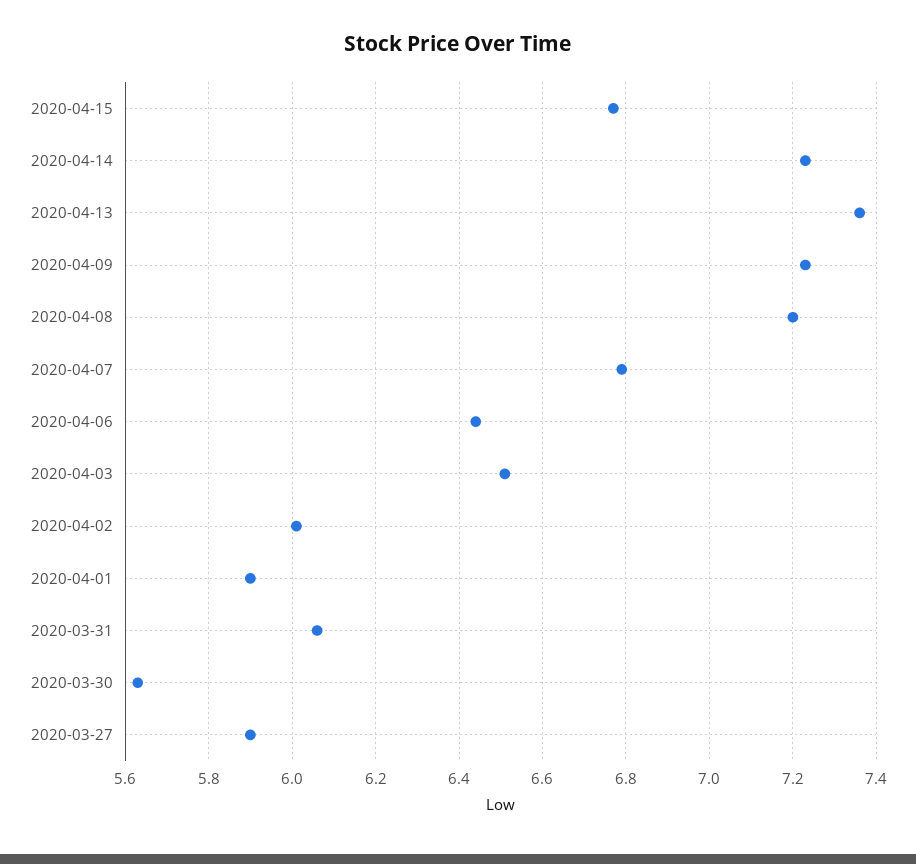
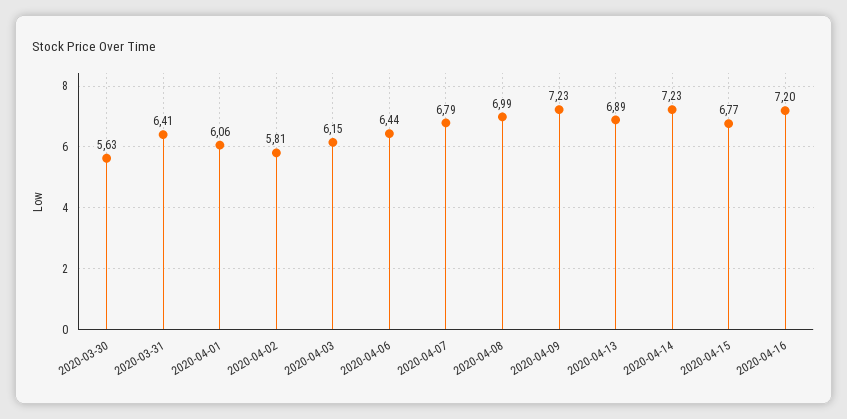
2020-04-13: 7.35 -> 6.89
2020-04-08: 7.2 -> 6.99
2020-04-03: 6.5 -> 6.15
2020-04-02: 6 -> 5.81
2020-04-01: 5.9 -> 6.06
2020-03-31: 6.05 -> 6.41
2020-03-27: 5.9 -> none
2020-04-16: none -> 7.2

